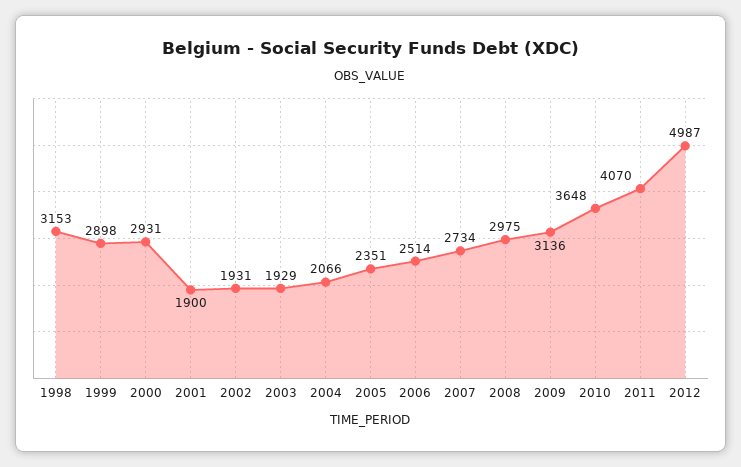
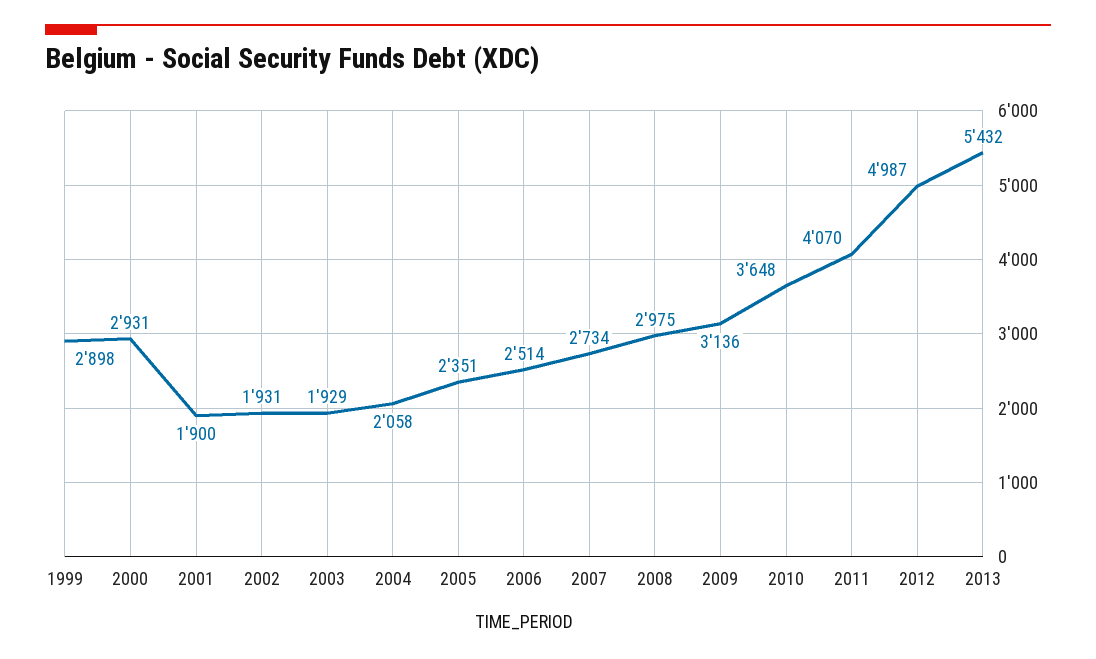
1998: 3153 -> none
2004: 2066 -> 2058
2013: none -> 5432

